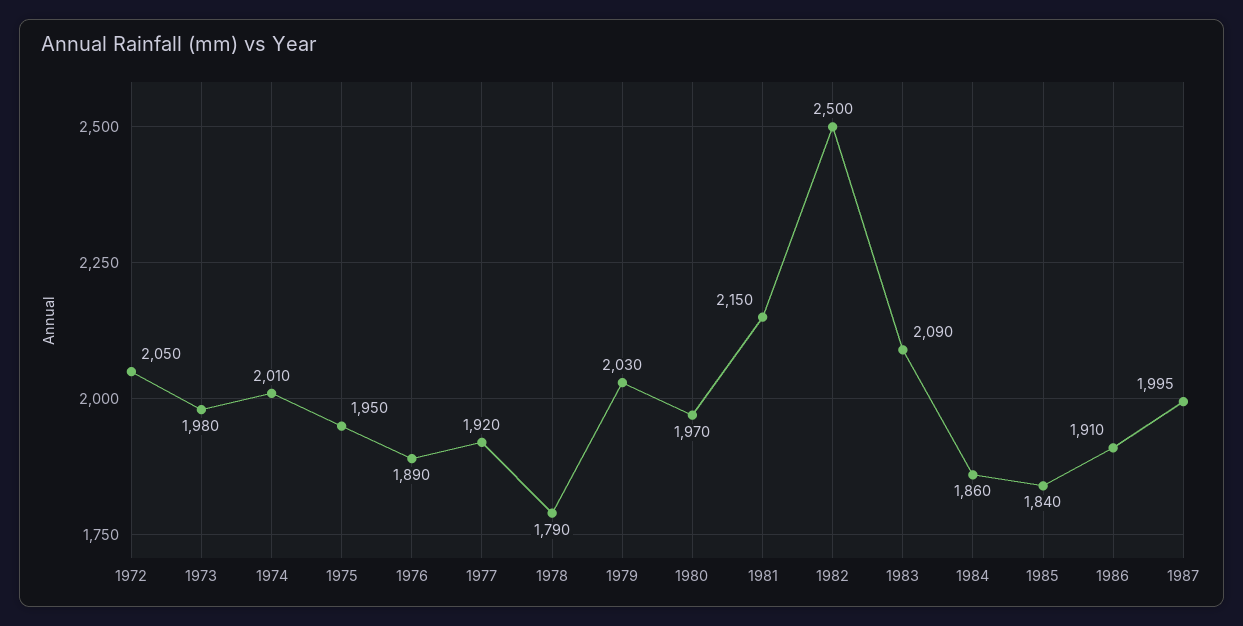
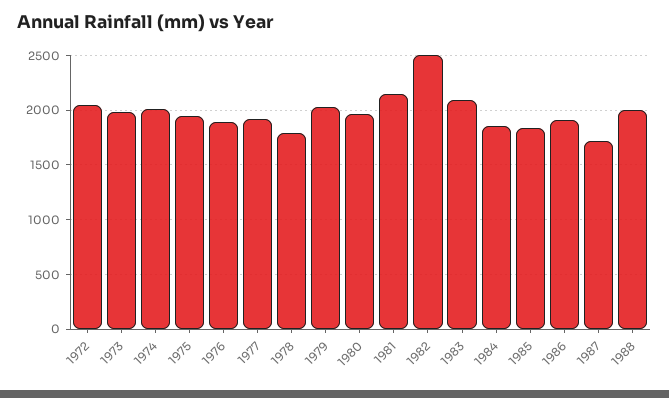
1987: 1995 -> 1700
1988: none -> 2000

